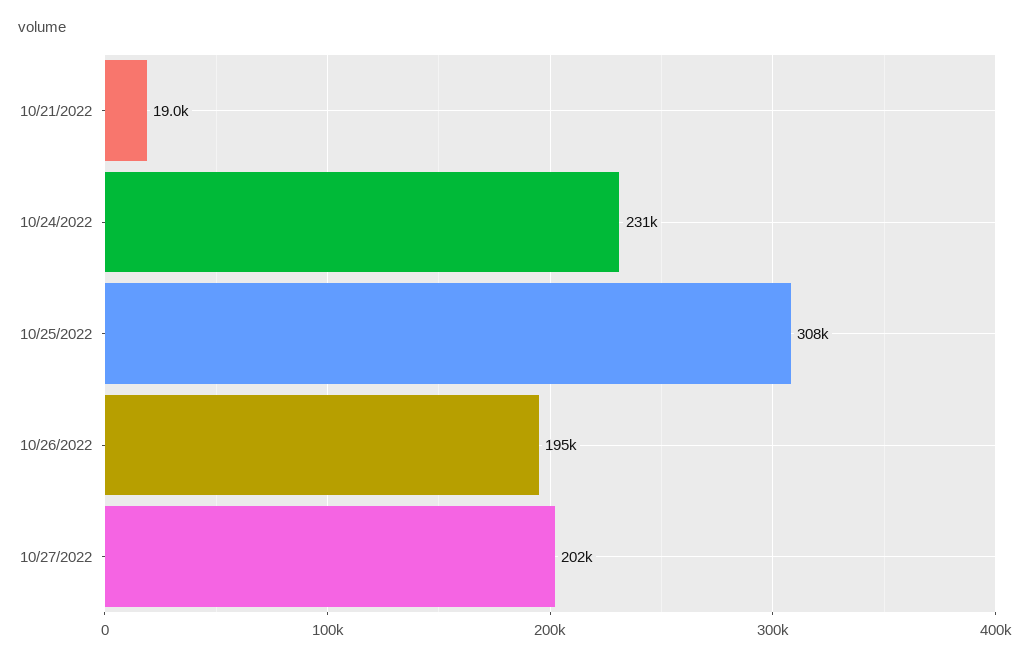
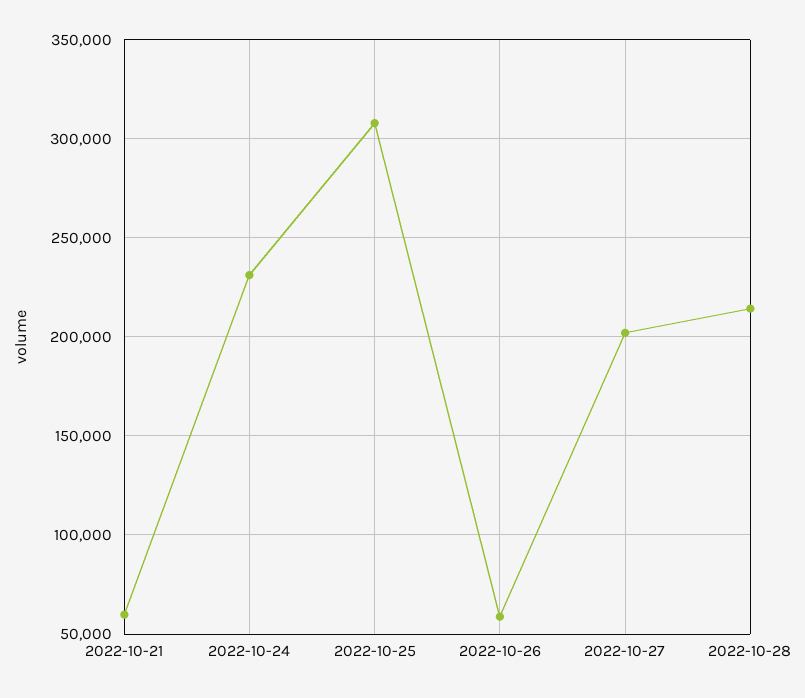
10/21/2022: 19000 -> 60000
10/26/2022: 195000 -> 60000
2022-10-28: none -> 215000

